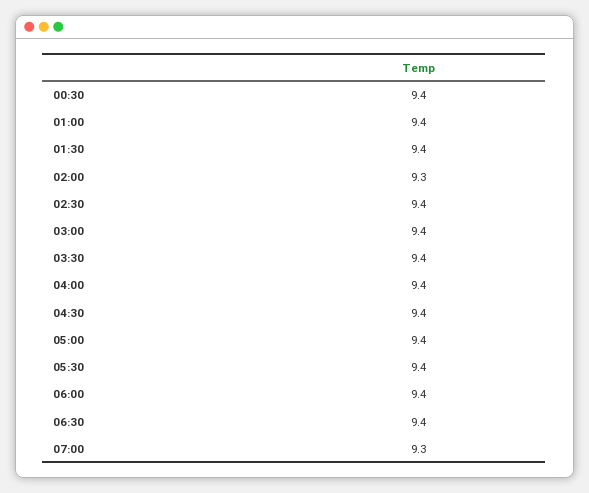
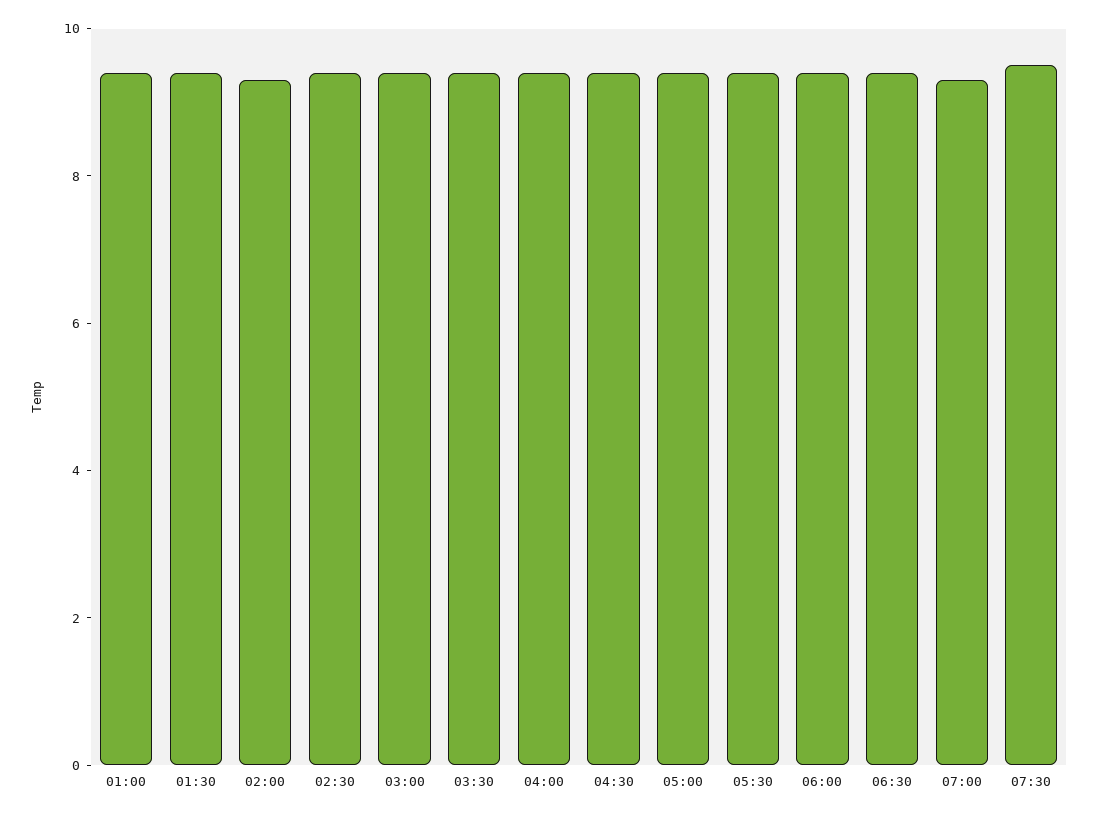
00:30: 9.4 -> none
07:30: none -> 9.5

